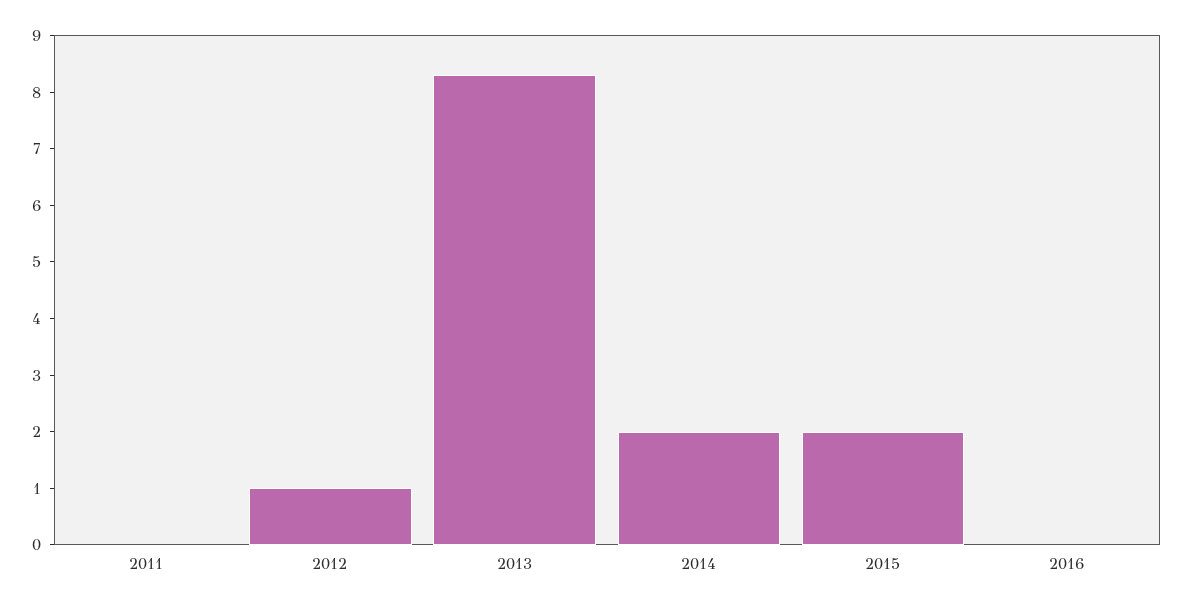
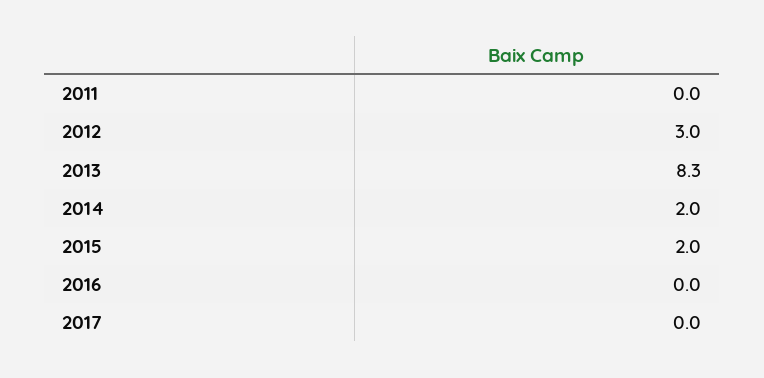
2012: 1 -> 3
2017: none -> 0

